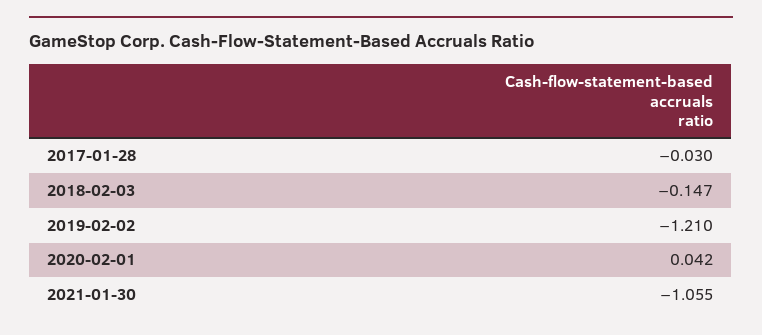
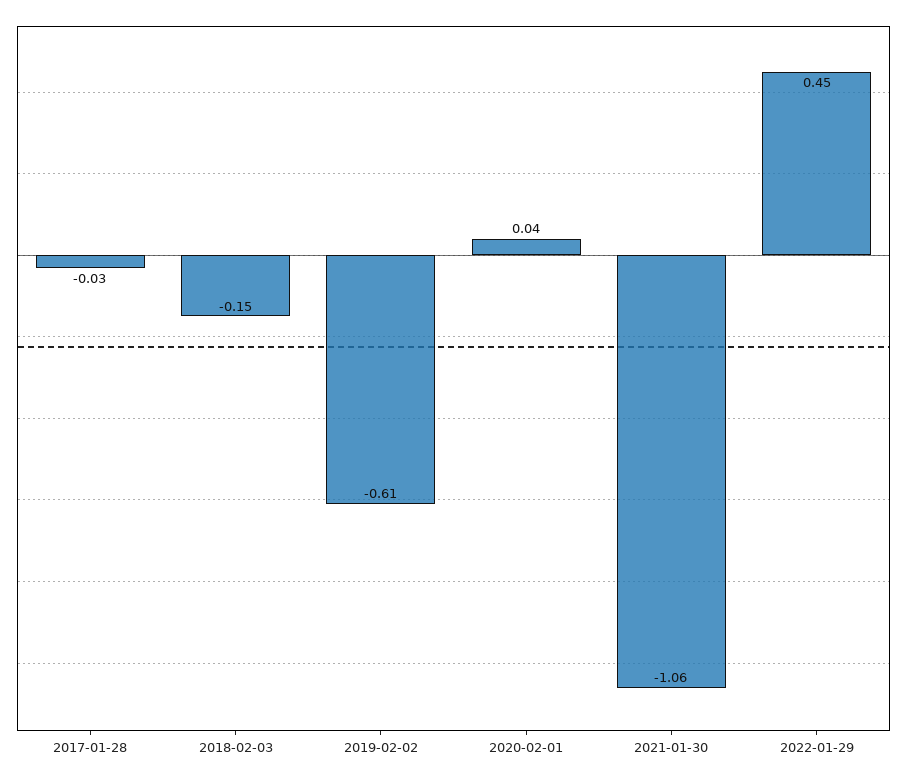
2019-02-02: -1.21 -> -0.61
2022-01-29: none -> 0.45

